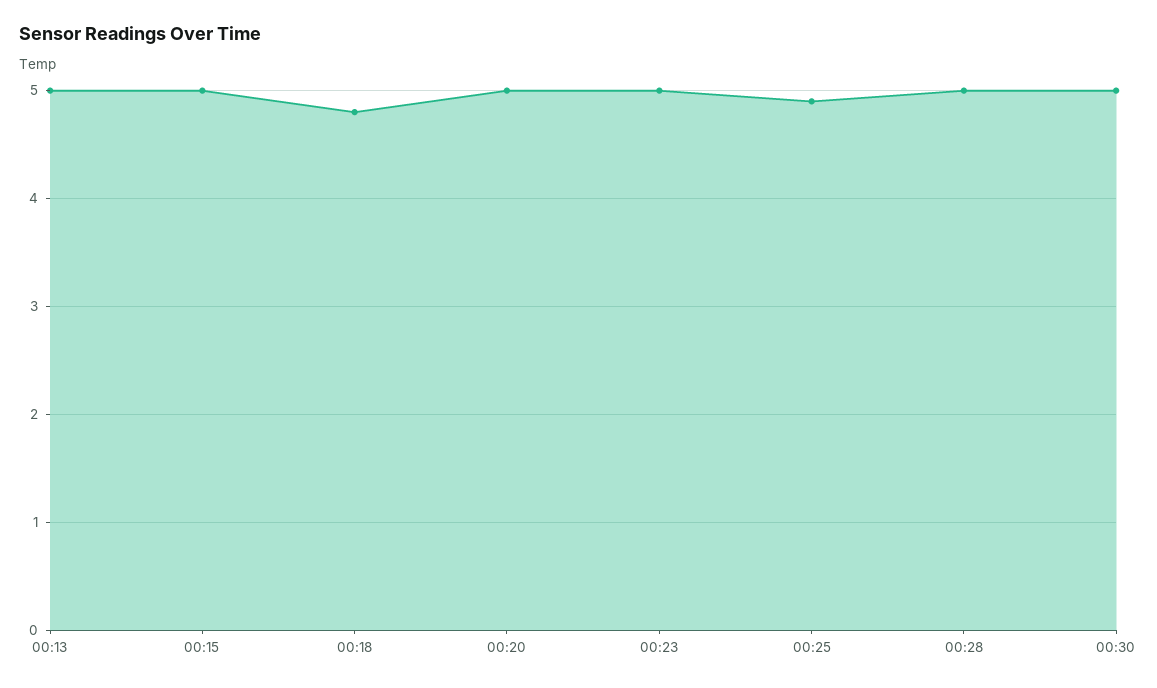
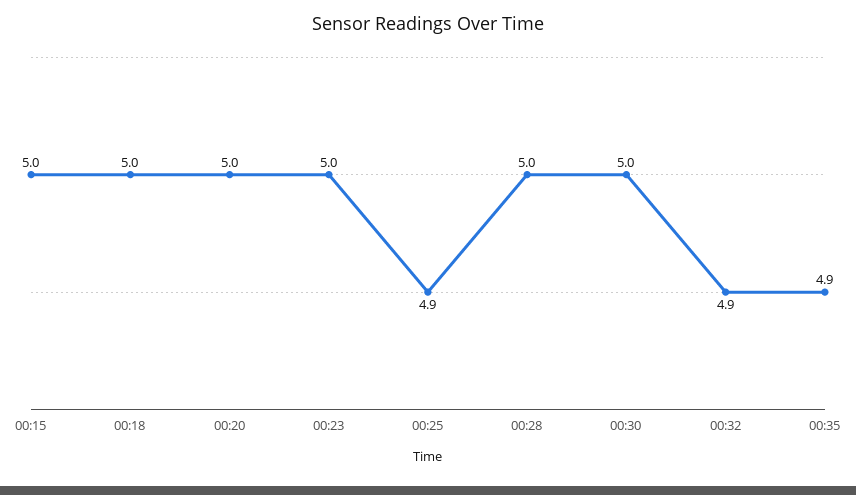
00:13: 5 -> none
00:18: 4.8 -> 5
00:32: none -> 4.9
00:35: none -> 4.9

